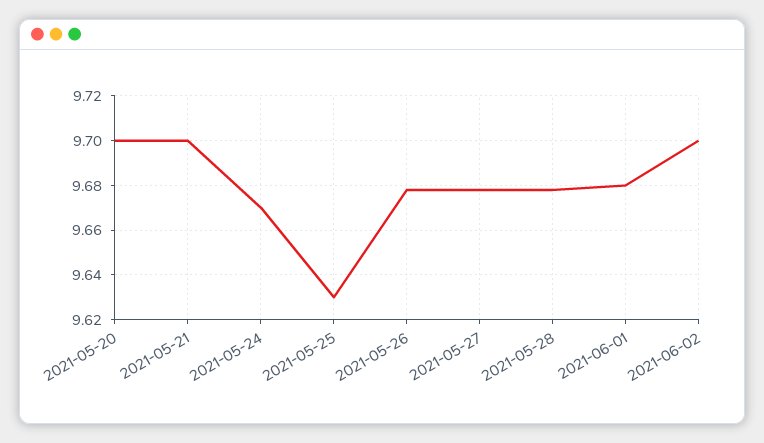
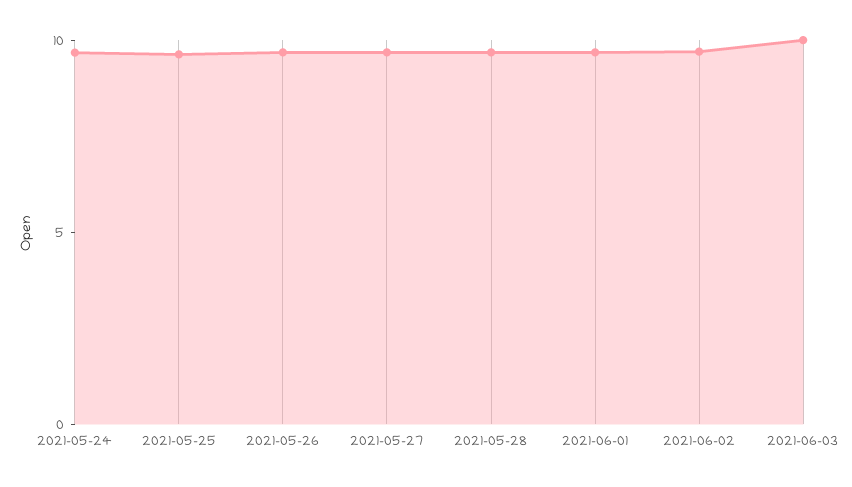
2021-05-20: 9.7 -> none
2021-05-21: 9.7 -> none
2021-06-03: none -> 10

